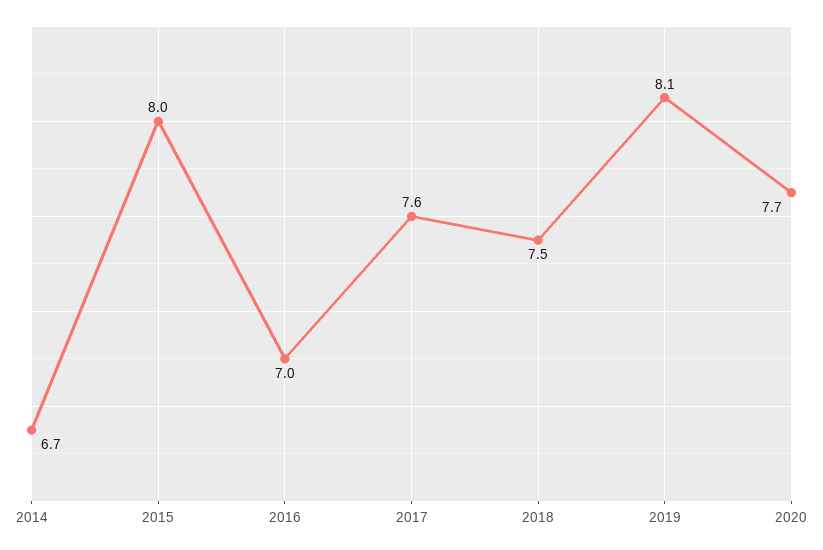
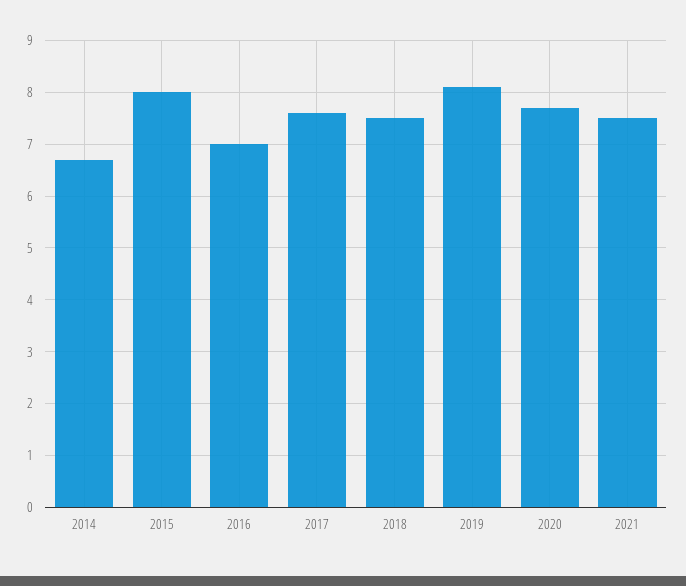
2021: none -> 7.5

